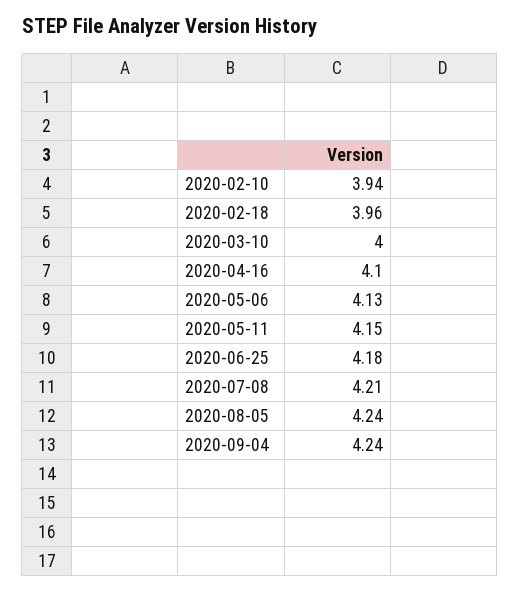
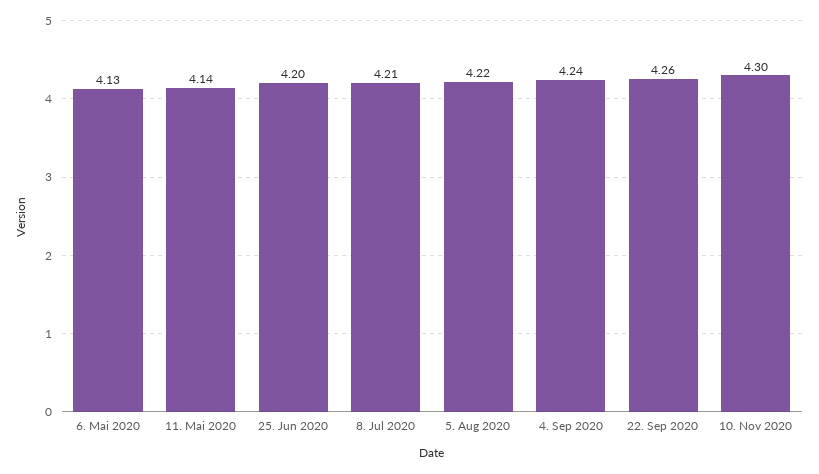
2020-02-10: 3.94 -> none
2020-02-18: 3.96 -> none
2020-03-10: 4 -> none
2020-04-16: 4.1 -> none
2020-05-11: 4.15 -> 4.14
2020-06-25: 4.18 -> 4.2
2020-08-05: 4.24 -> 4.22
22. Sep 2020: none -> 4.26
10. Nov 2020: none -> 4.3

